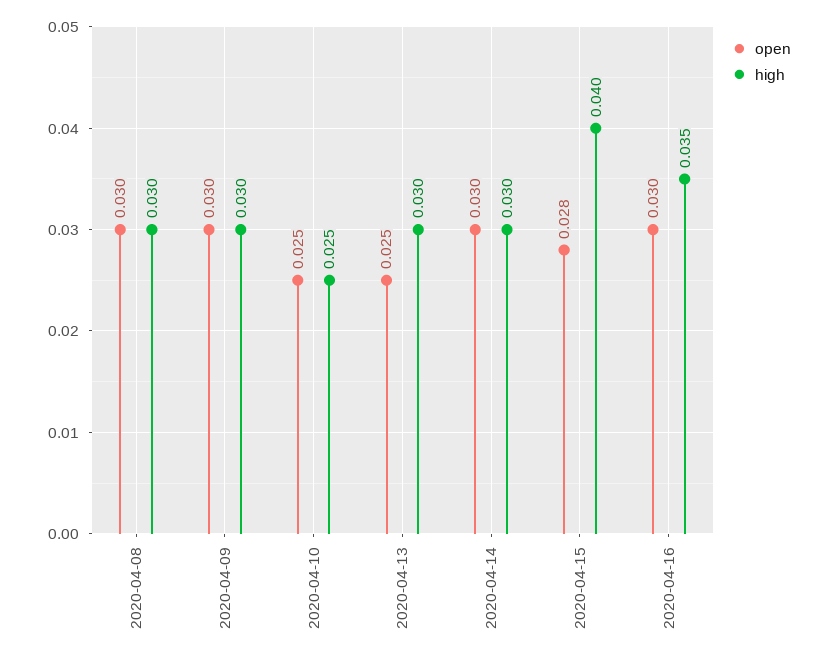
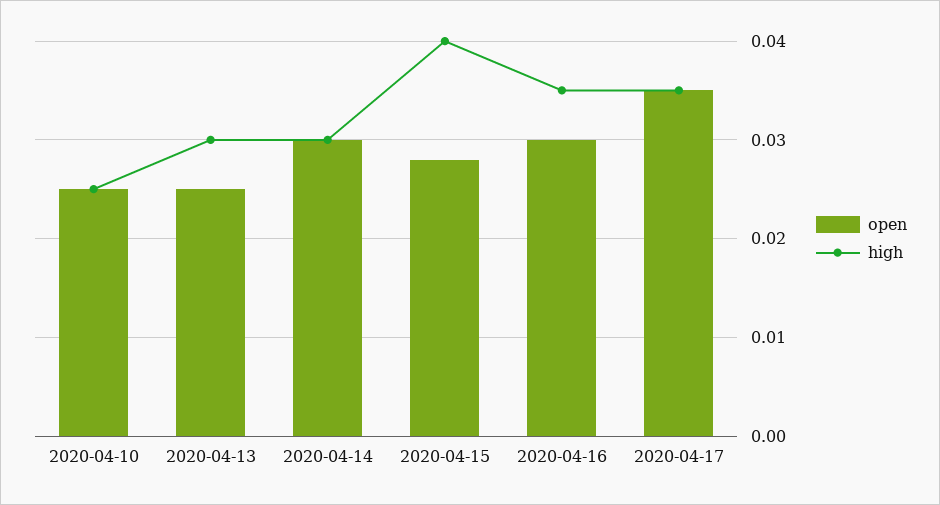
open, 2020-04-08: 0.03 -> none
high, 2020-04-08: 0.03 -> none
open, 2020-04-09: 0.03 -> none
high, 2020-04-09: 0.03 -> none
open, 2020-04-17: none -> 0.035
high, 2020-04-17: none -> 0.035

